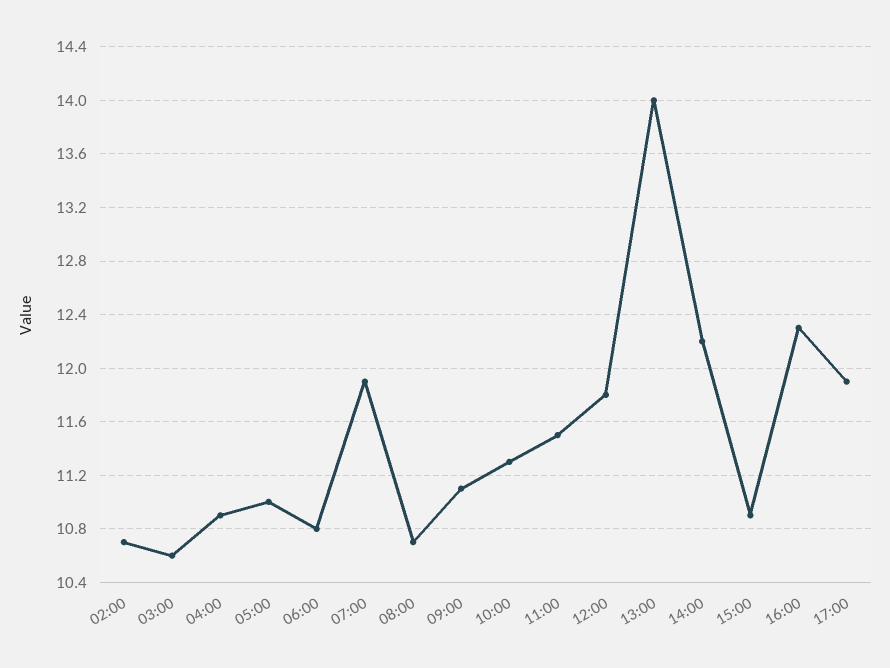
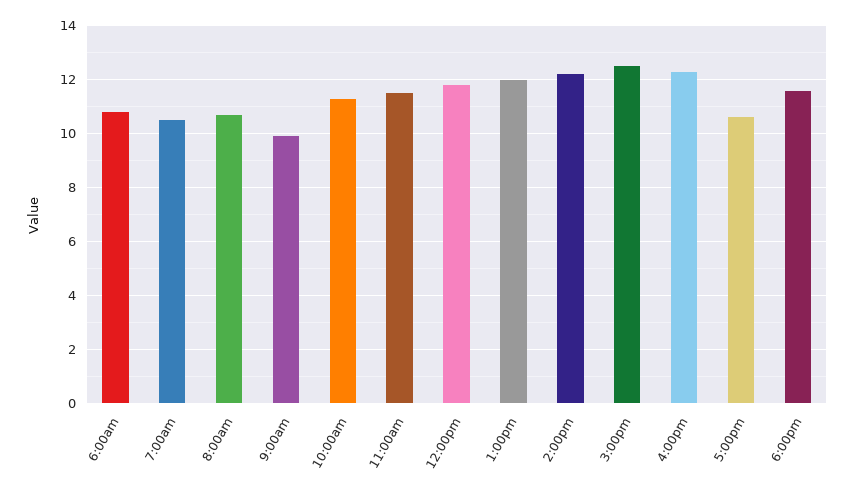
02:00: 10.7 -> none
03:00: 10.6 -> none
04:00: 10.9 -> none
05:00: 11 -> none
07:00: 11.9 -> 10.5
09:00: 11.1 -> 10
13:00: 14 -> 12
15:00: 10.9 -> 12.5
17:00: 11.9 -> 10.5
6:00pm: none -> 11.5

